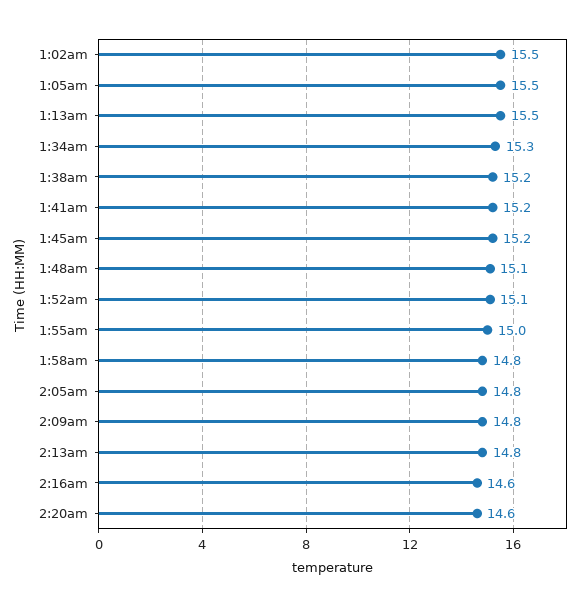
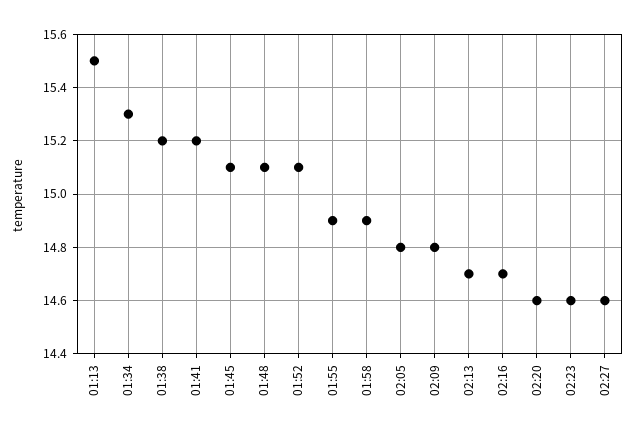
1:02am: 15.5 -> none
1:05am: 15.5 -> none
1:45am: 15.2 -> 15.1
1:55am: 15 -> 14.9
1:58am: 14.8 -> 14.9
2:13am: 14.8 -> 14.7
2:16am: 14.6 -> 14.7
02:23: none -> 14.6
02:27: none -> 14.6

